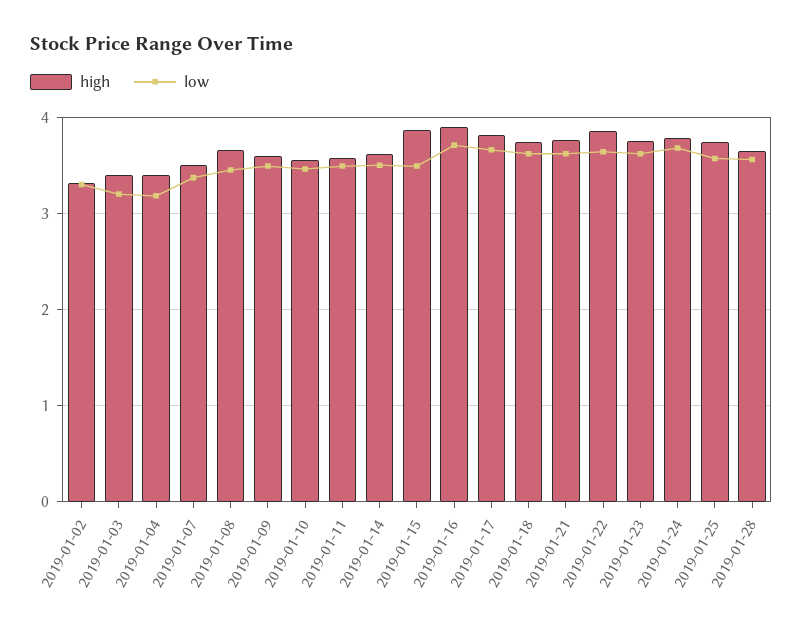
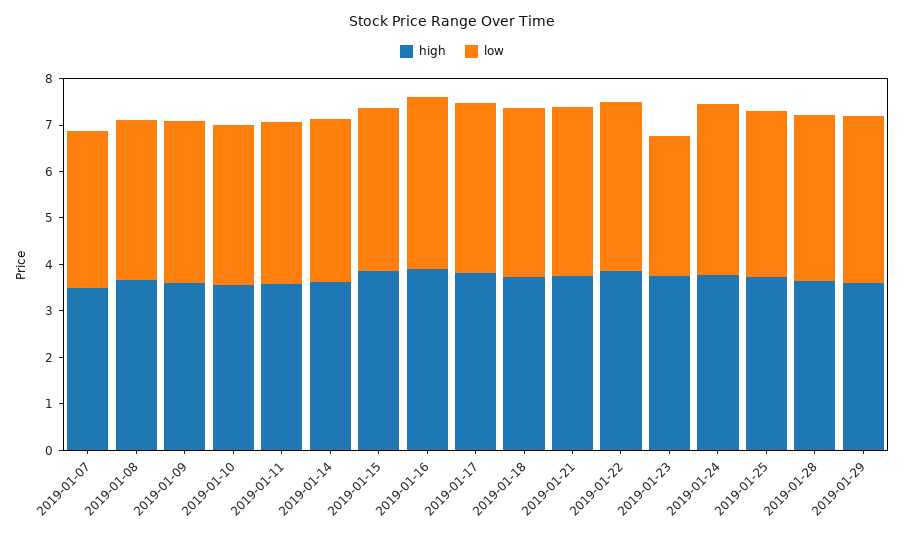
high, 2019-01-02: 3.3 -> none
low, 2019-01-02: 3.3 -> none
high, 2019-01-03: 3.4 -> none
low, 2019-01-03: 3.2 -> none
high, 2019-01-04: 3.4 -> none
low, 2019-01-04: 3.2 -> none
low, 2019-01-23: 3.6 -> 3
high, 2019-01-29: none -> 3.6
low, 2019-01-29: none -> 3.6

